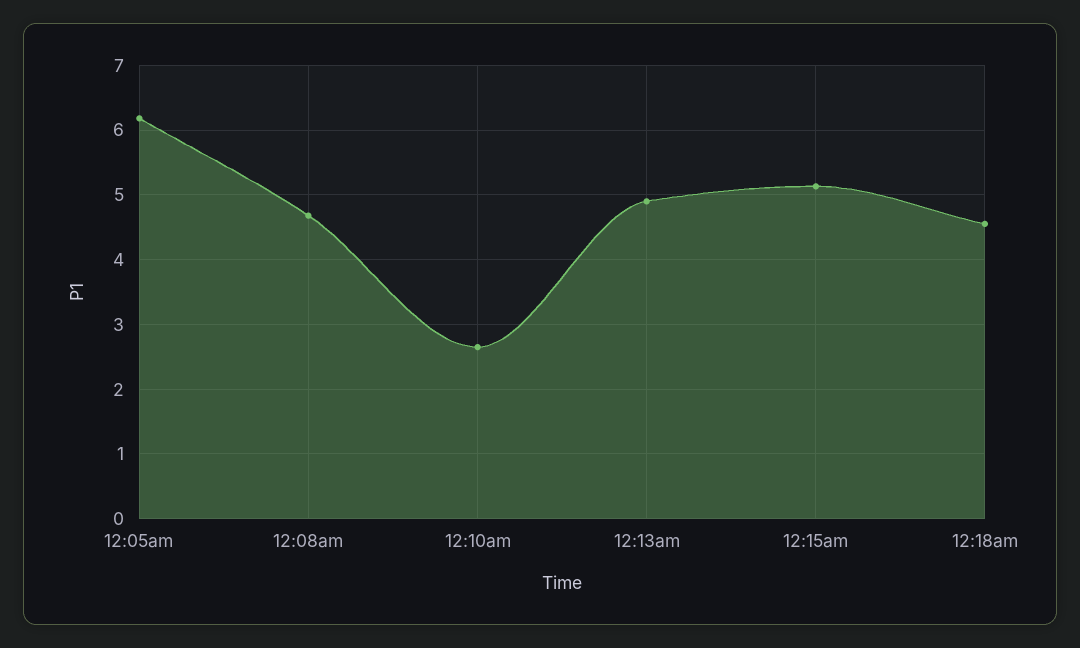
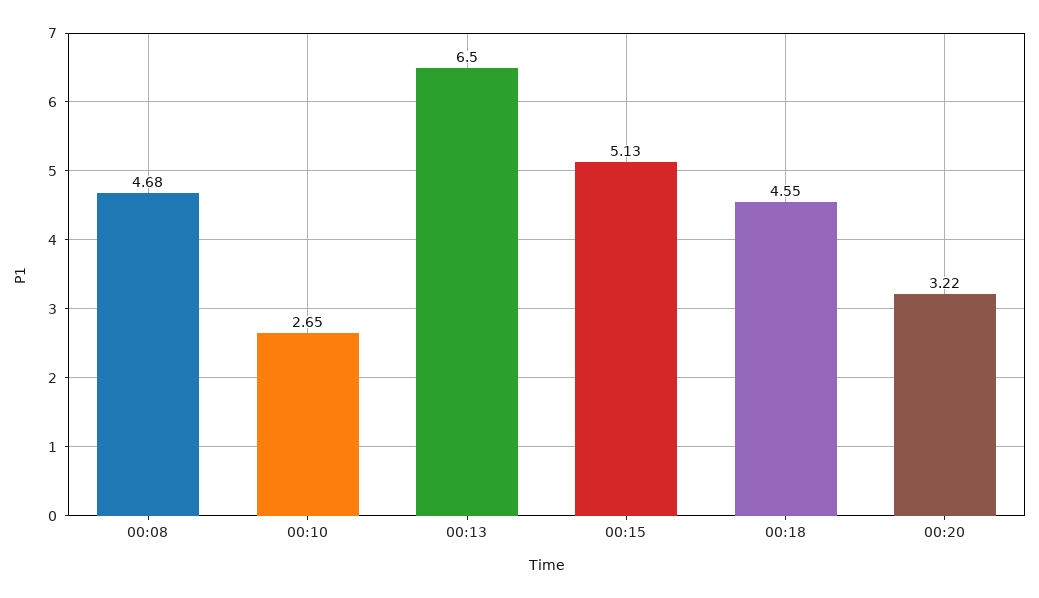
12:05am: 6.2 -> none
12:13am: 4.9 -> 6.5
00:20: none -> 3.22

